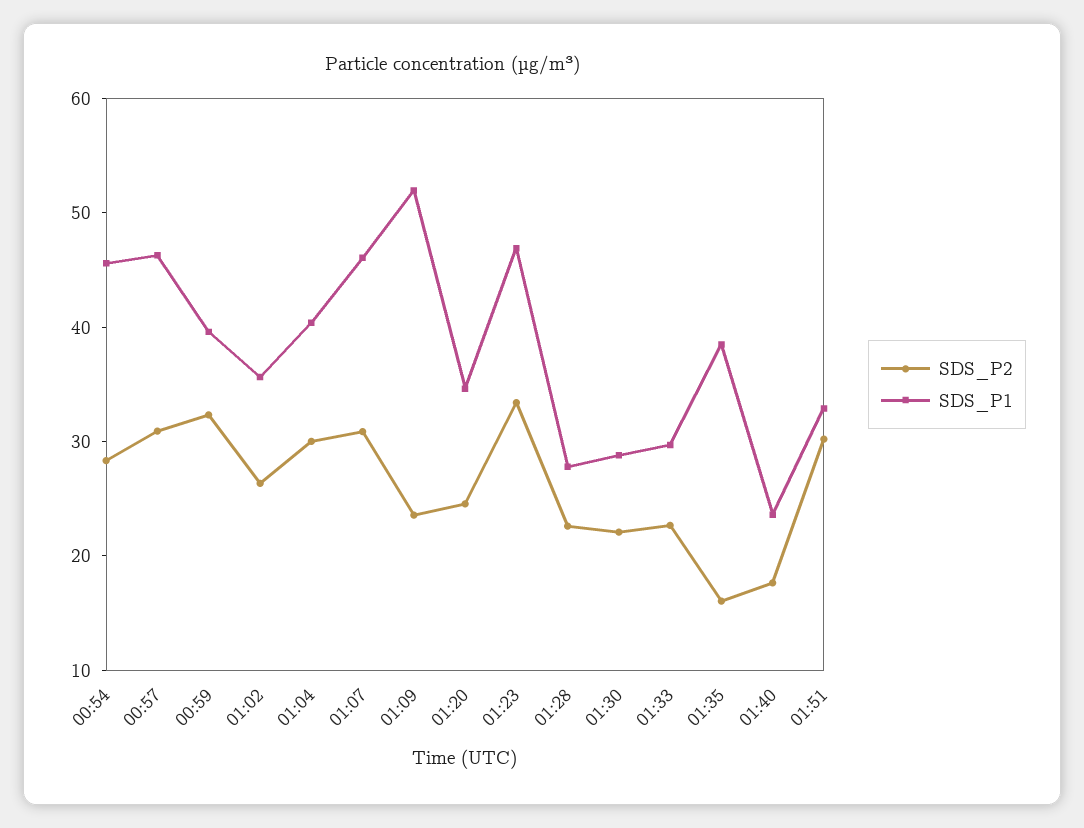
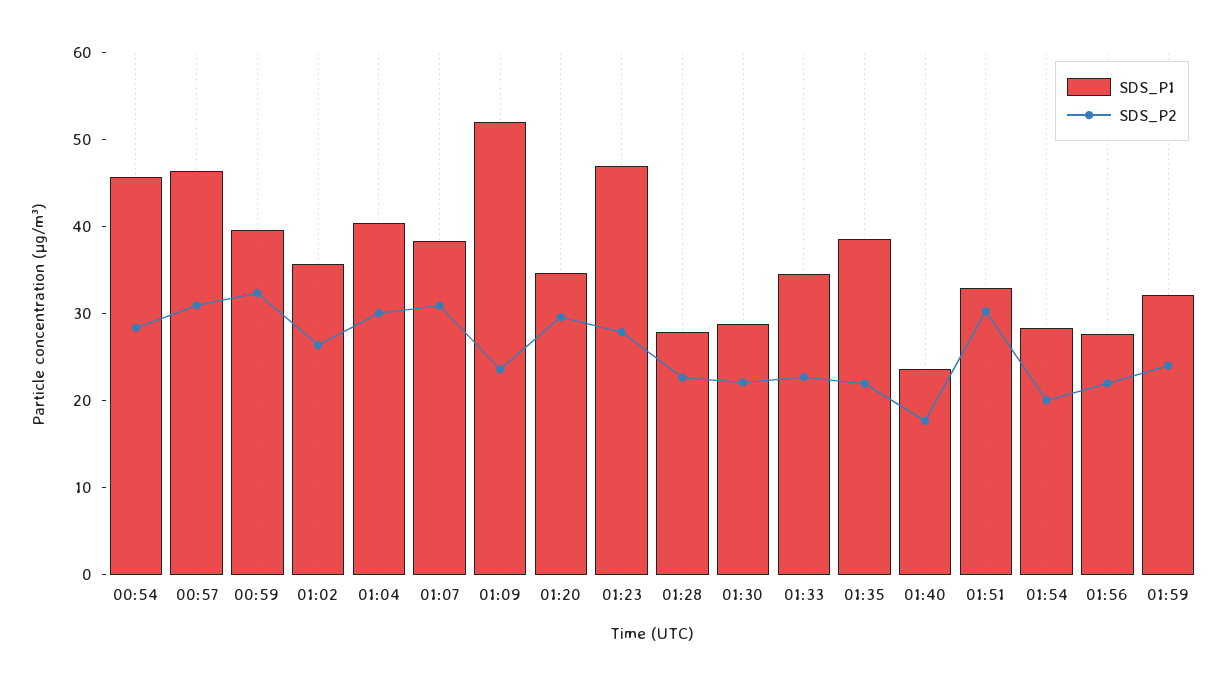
SDS_P1, 01:07: 46 -> 38
SDS_P2, 01:20: 24 -> 30
SDS_P2, 01:23: 34 -> 28
SDS_P1, 01:33: 30 -> 34
SDS_P2, 01:35: 16 -> 22
SDS_P1, 01:54: none -> 28
SDS_P2, 01:54: none -> 20
SDS_P1, 01:56: none -> 28
SDS_P2, 01:56: none -> 22
SDS_P1, 01:59: none -> 32
SDS_P2, 01:59: none -> 24

